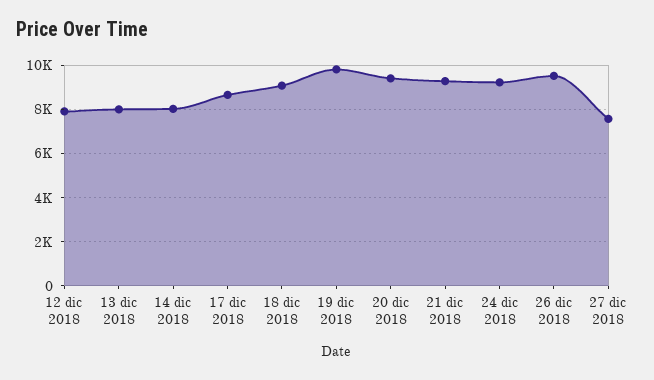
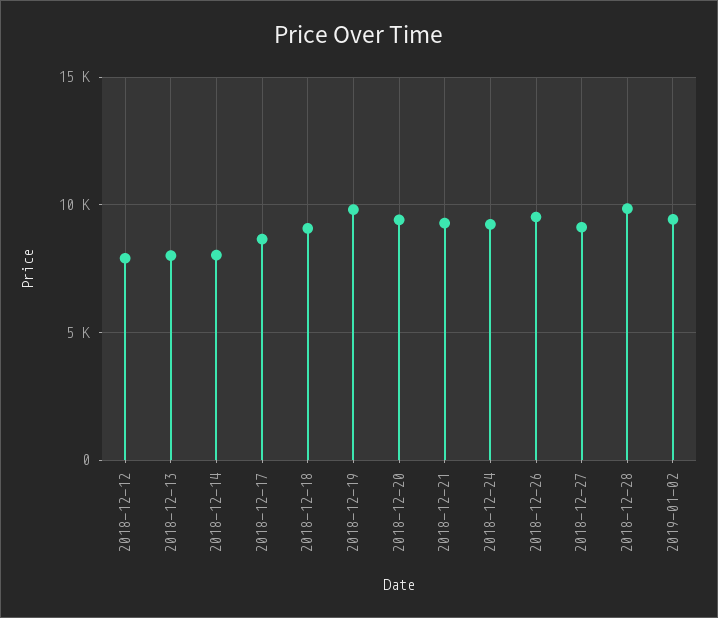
27 dic 2018: 7500 -> 9000
2018-12-28: none -> 10000
2019-01-02: none -> 9500

